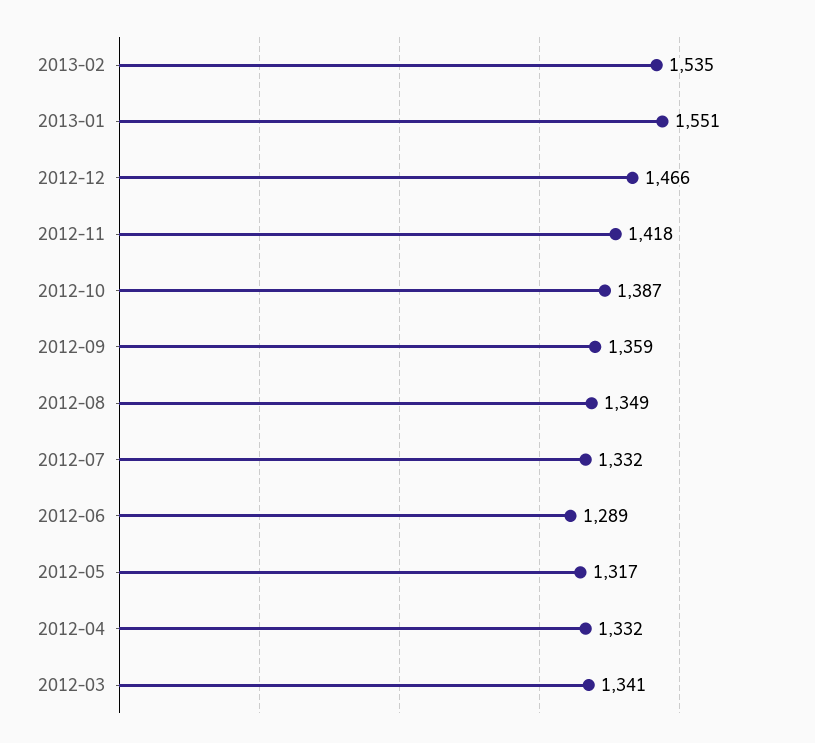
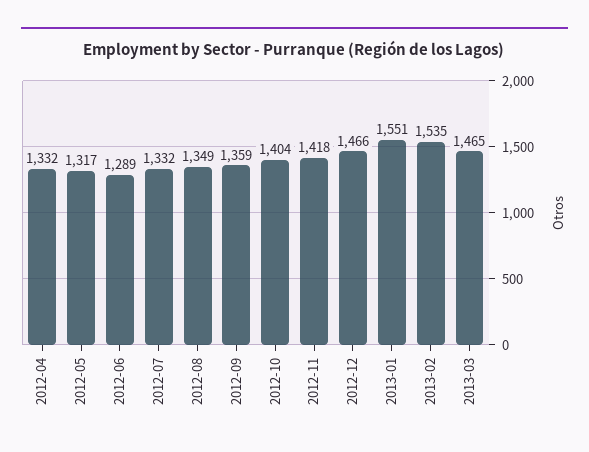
2012-10: 1387 -> 1404
2012-03: 1341 -> none
2013-03: none -> 1465

